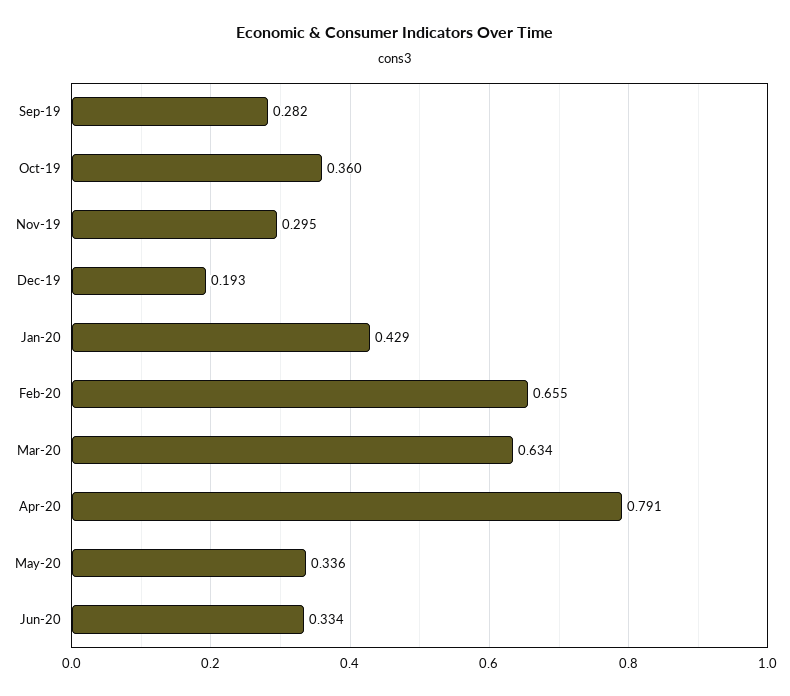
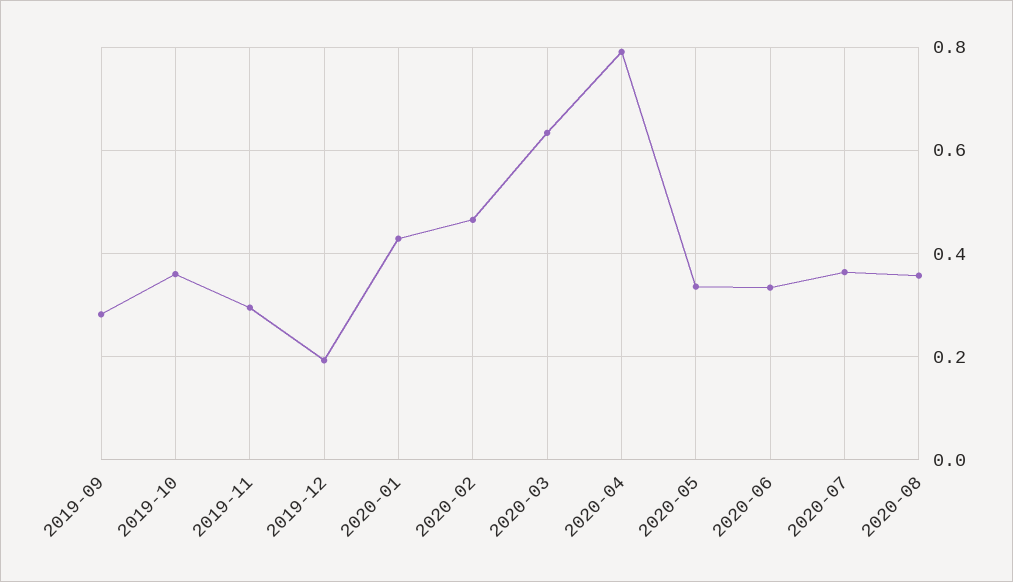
Feb-20: 0.655 -> 0.46
2020-07: none -> 0.36
2020-08: none -> 0.36

